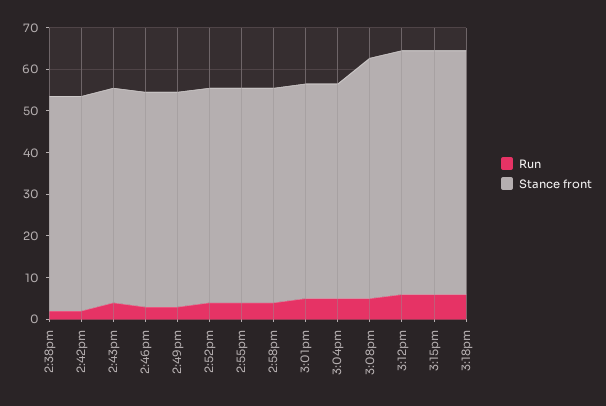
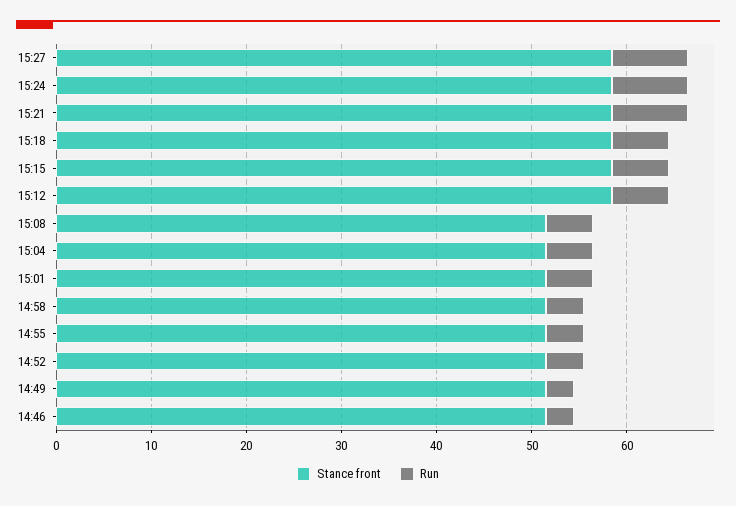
Run, 2:38pm: 2 -> none
Stance front, 2:38pm: 52 -> none
Run, 2:42pm: 2 -> none
Stance front, 2:42pm: 52 -> none
Run, 2:43pm: 4 -> none
Stance front, 2:43pm: 52 -> none
Stance front, 3:08pm: 58 -> 52
Stance front, 15:27: none -> 58
Run, 15:27: none -> 8
Stance front, 15:24: none -> 58
Run, 15:24: none -> 8
Stance front, 15:21: none -> 58
Run, 15:21: none -> 8

